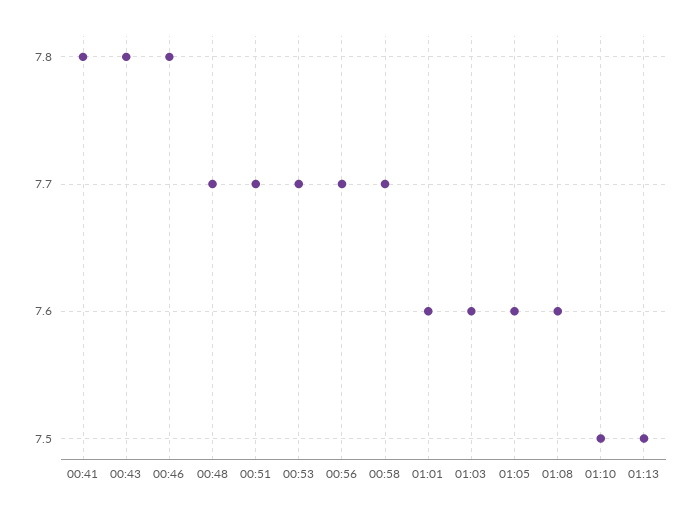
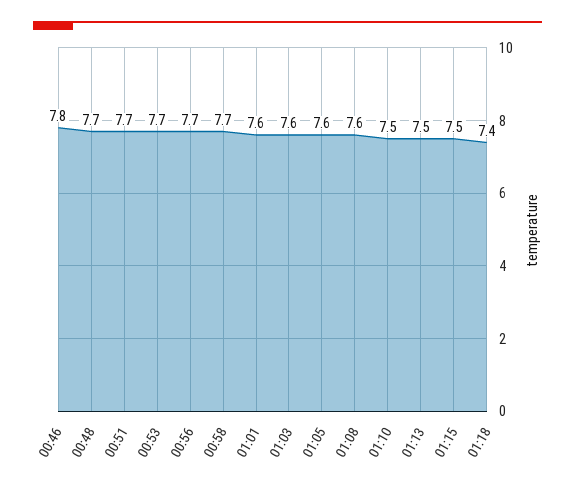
00:41: 7.8 -> none
00:43: 7.8 -> none
01:15: none -> 7.5
01:18: none -> 7.4

